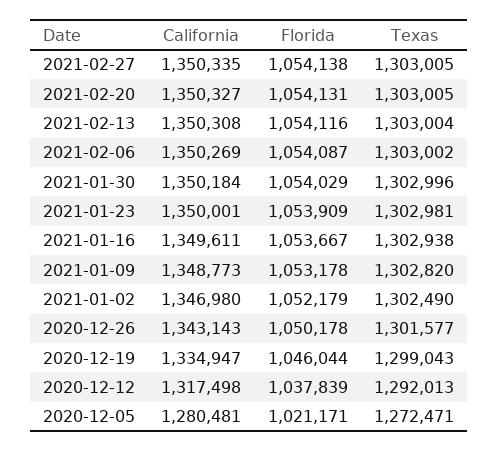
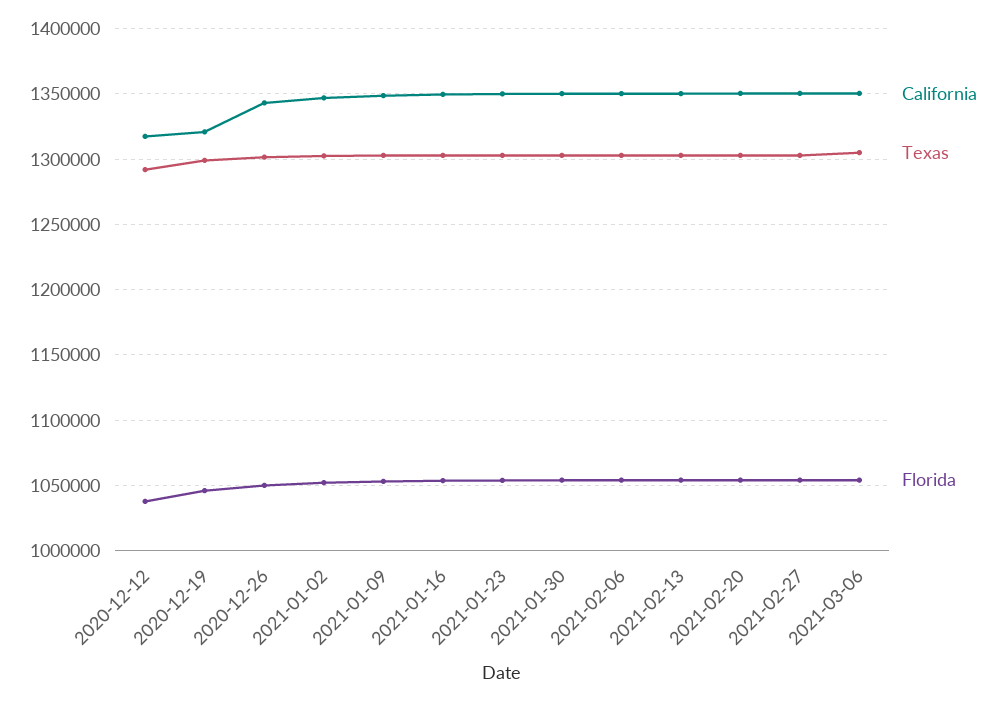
California, 2020-12-19: 1334947 -> 1320000
California, 2020-12-05: 1280481 -> none
Florida, 2020-12-05: 1021171 -> none
Texas, 2020-12-05: 1272471 -> none
California, 2021-03-06: none -> 1350000
Texas, 2021-03-06: none -> 1305000
Florida, 2021-03-06: none -> 1055000

